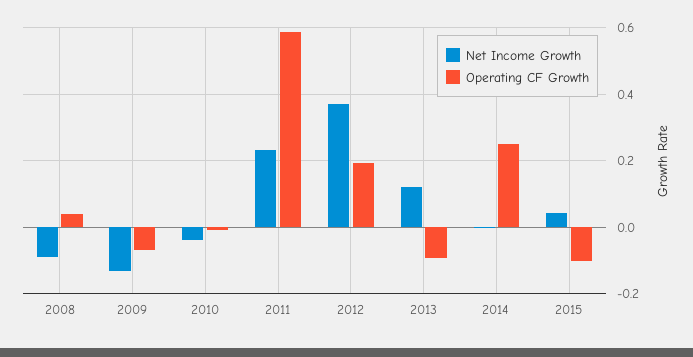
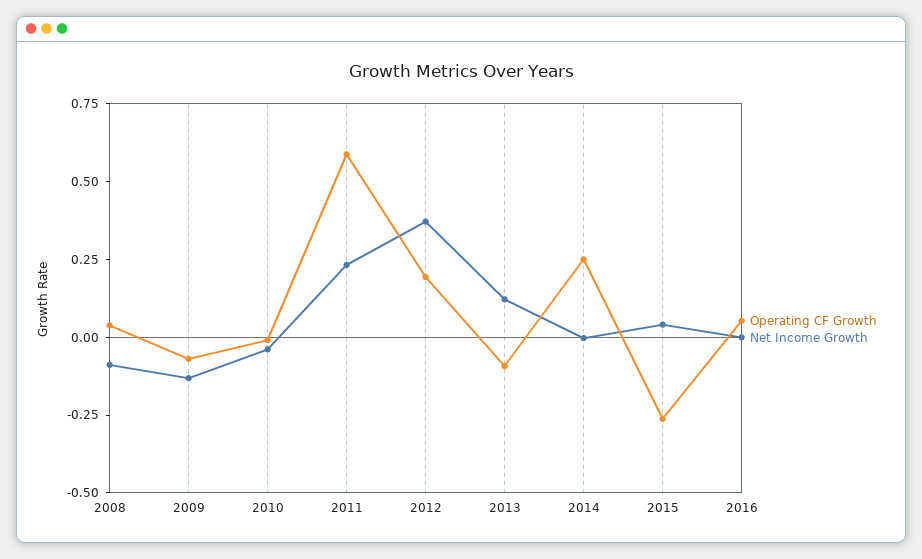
Operating CF Growth, 2015: -0.1 -> -0.25
Operating CF Growth, 2016: none -> 0.05
Net Income Growth, 2016: none -> 0

